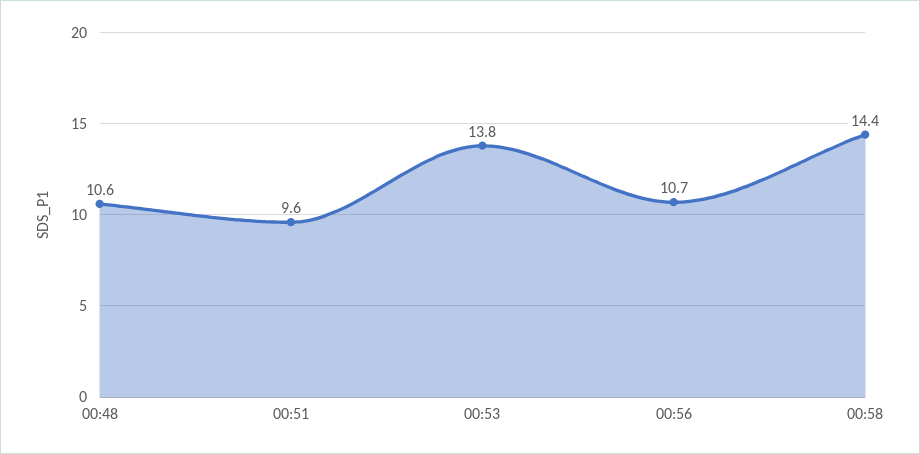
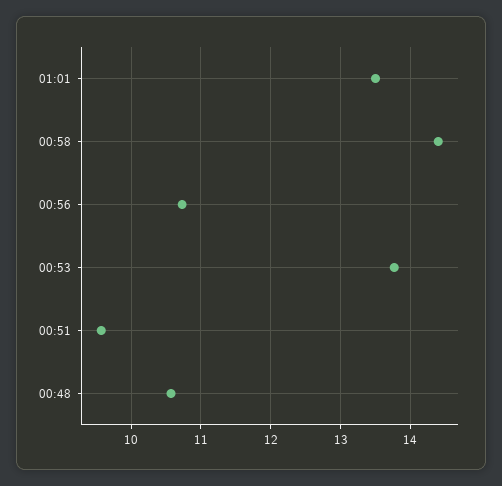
01:01: none -> 13.5

